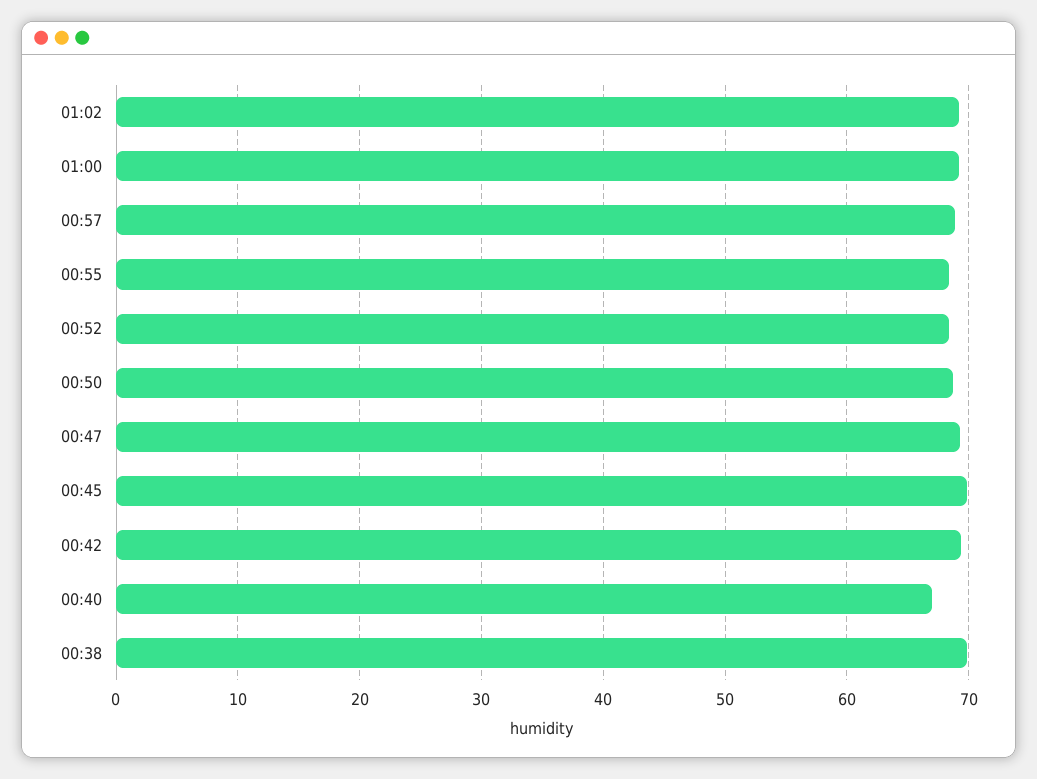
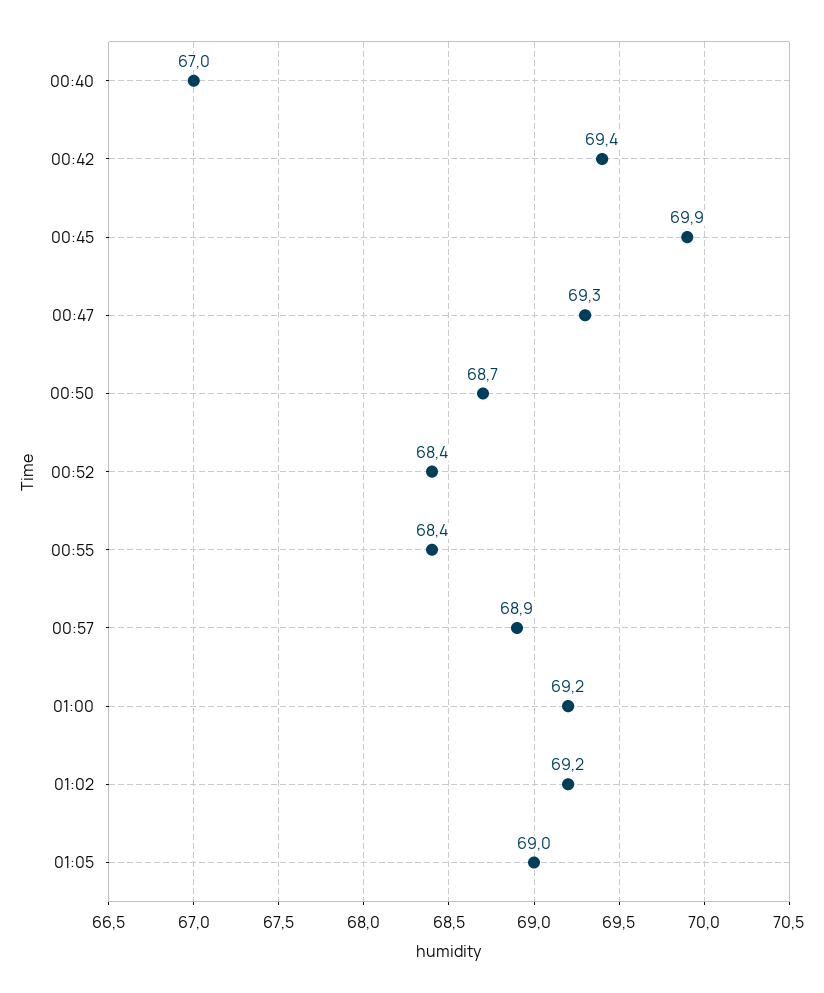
00:38: 70 -> none
01:05: none -> 69

